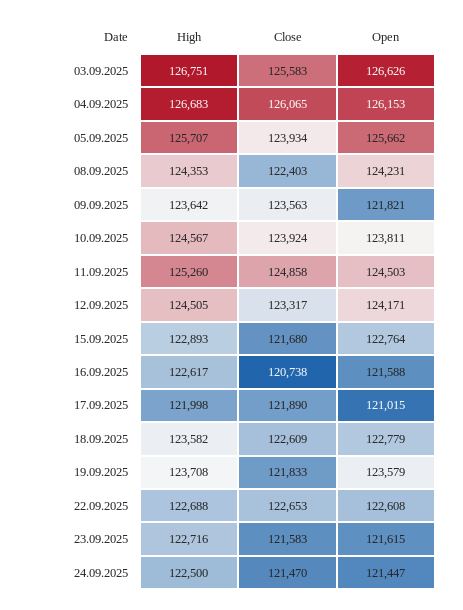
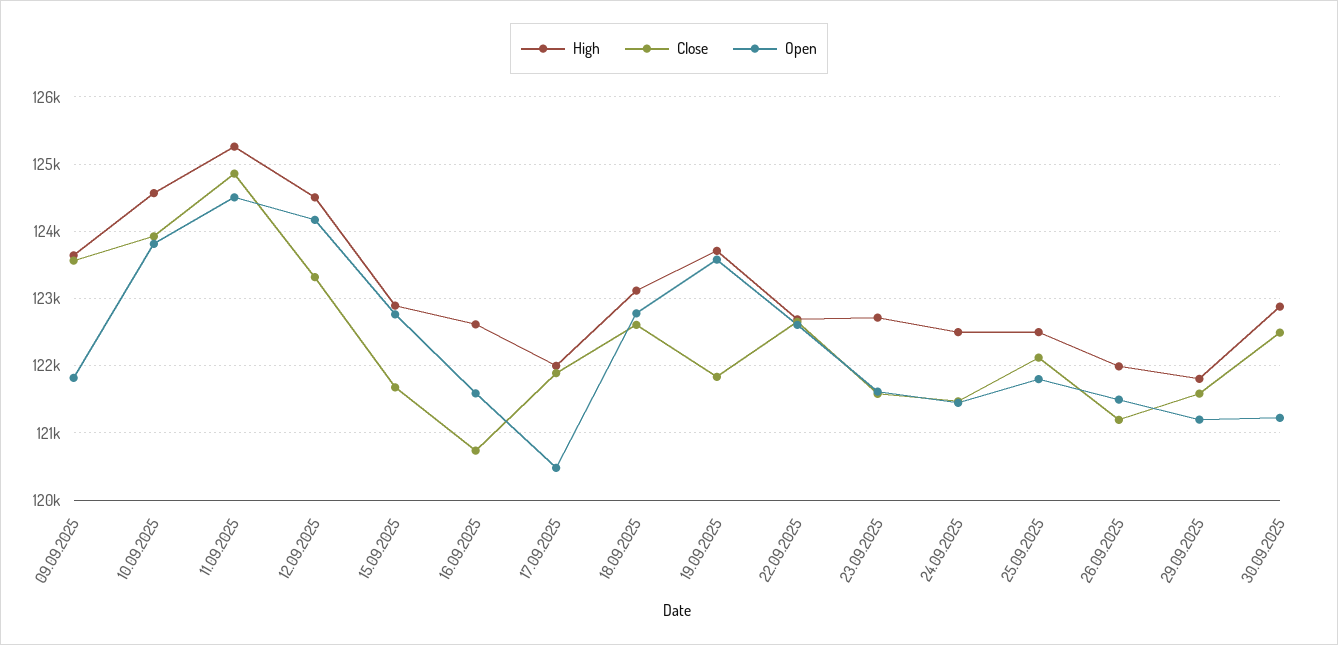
High, 03.09.2025: 126751 -> none
Close, 03.09.2025: 125583 -> none
Open, 03.09.2025: 126626 -> none
High, 04.09.2025: 126683 -> none
Close, 04.09.2025: 126065 -> none
Open, 04.09.2025: 126153 -> none
High, 05.09.2025: 125707 -> none
Close, 05.09.2025: 123934 -> none
Open, 05.09.2025: 125662 -> none
High, 08.09.2025: 124353 -> none
Close, 08.09.2025: 122403 -> none
Open, 08.09.2025: 124231 -> none
Open, 17.09.2025: 121015 -> 120500
High, 18.09.2025: 123582 -> 123100
High, 25.09.2025: none -> 122500
Close, 25.09.2025: none -> 122100
Open, 25.09.2025: none -> 121800
High, 26.09.2025: none -> 122000
Close, 26.09.2025: none -> 121200
Open, 26.09.2025: none -> 121500
High, 29.09.2025: none -> 121800
Close, 29.09.2025: none -> 121600
Open, 29.09.2025: none -> 121200
High, 30.09.2025: none -> 122900
Close, 30.09.2025: none -> 122500
Open, 30.09.2025: none -> 121200

